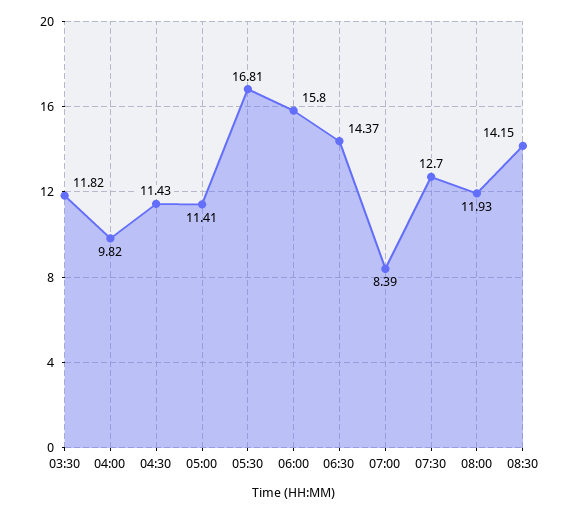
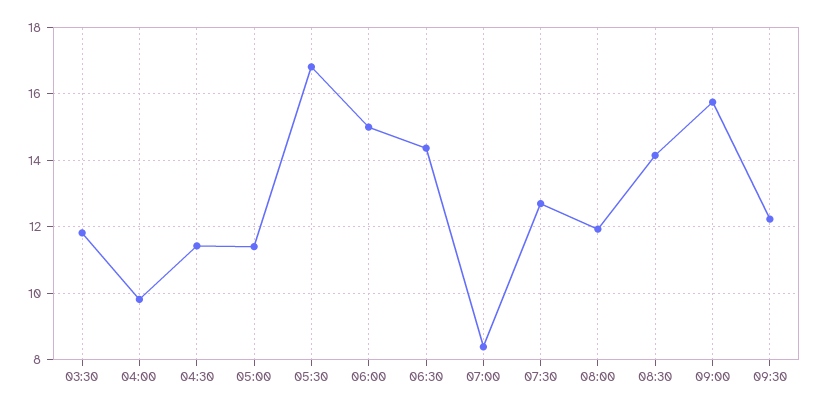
06:00: 15.8 -> 15
09:00: none -> 15.8
09:30: none -> 12.2

